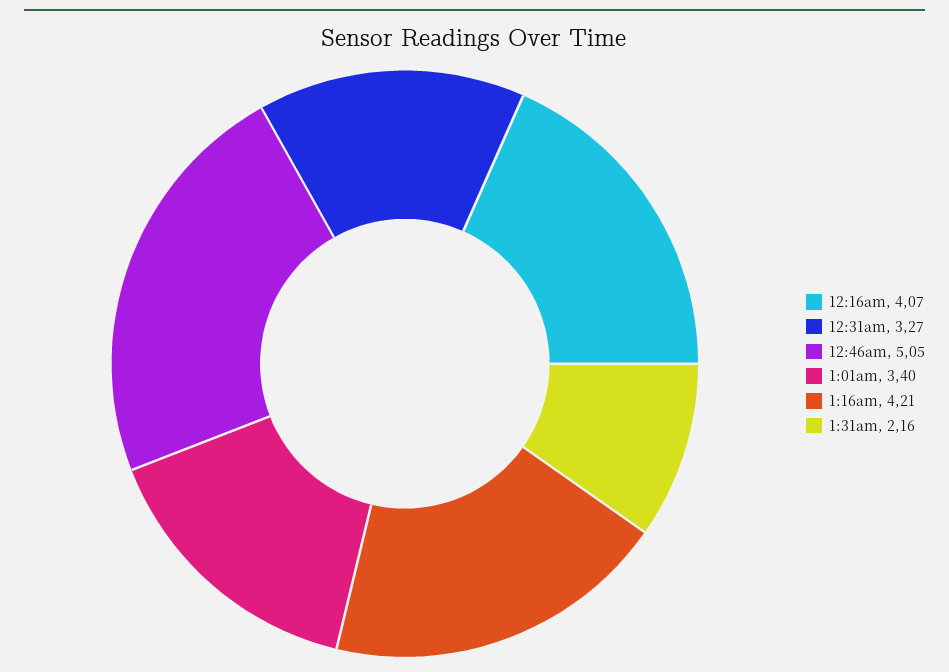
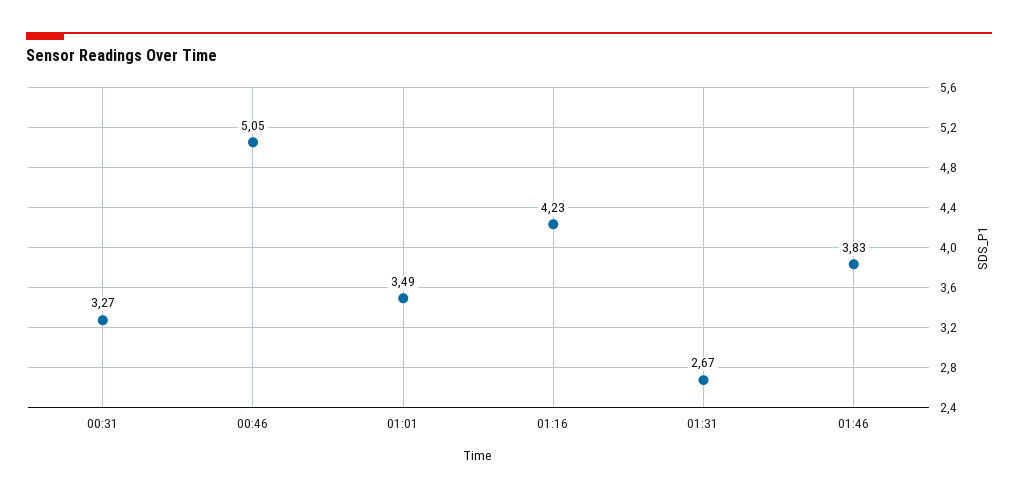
12:16am: 4.07 -> none
1:01am: 3.4 -> 3.49
1:16am: 4.21 -> 4.23
1:31am: 2.16 -> 2.67
01:46: none -> 3.83

